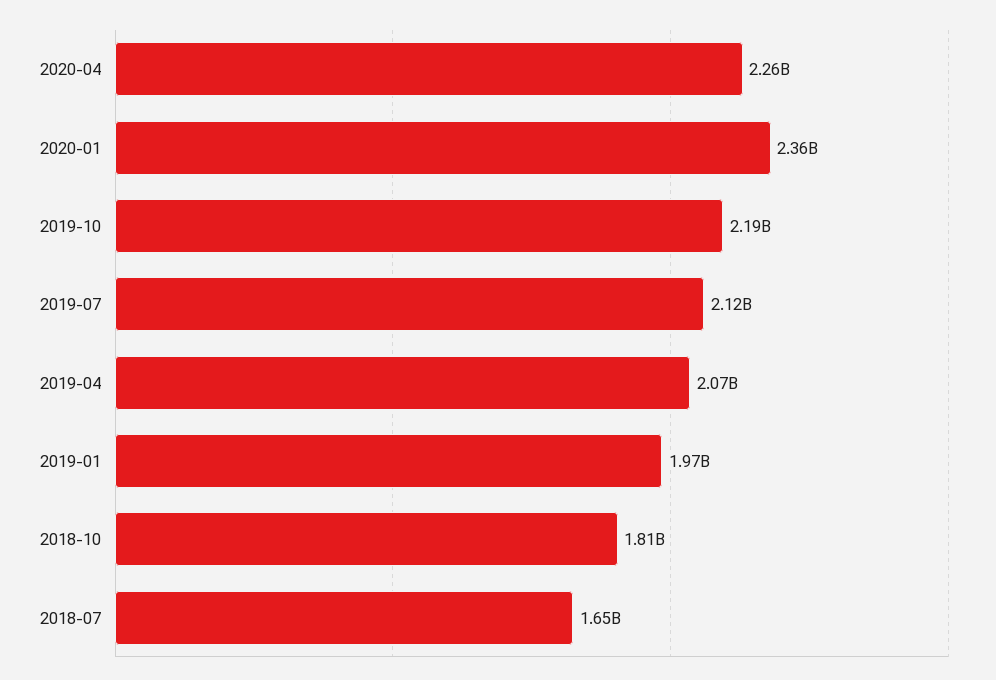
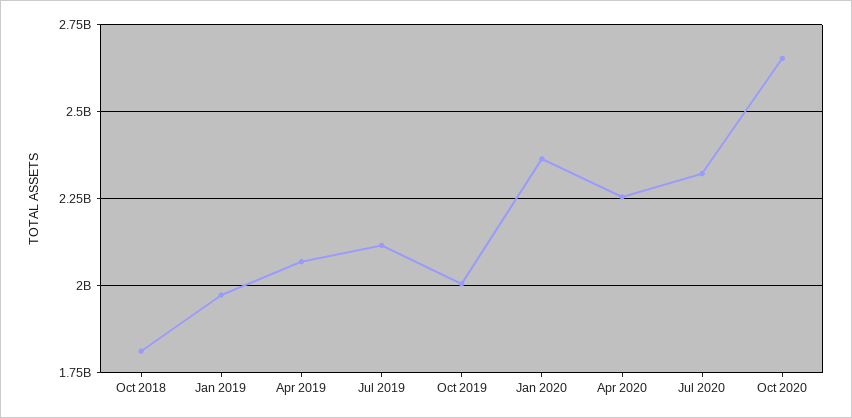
2019-10: 2190000000 -> 2000000000
2018-07: 1650000000 -> none
Jul 2020: none -> 2325000000
Oct 2020: none -> 2650000000

